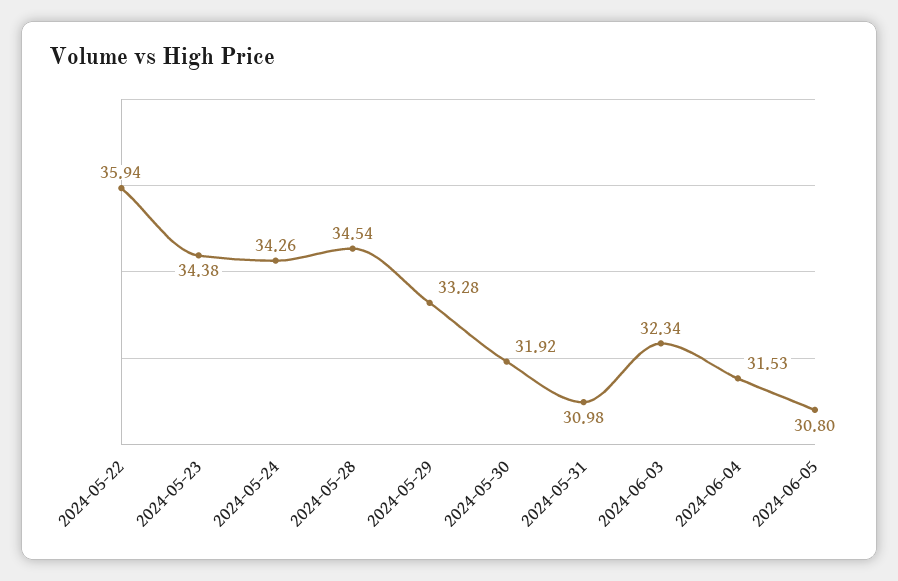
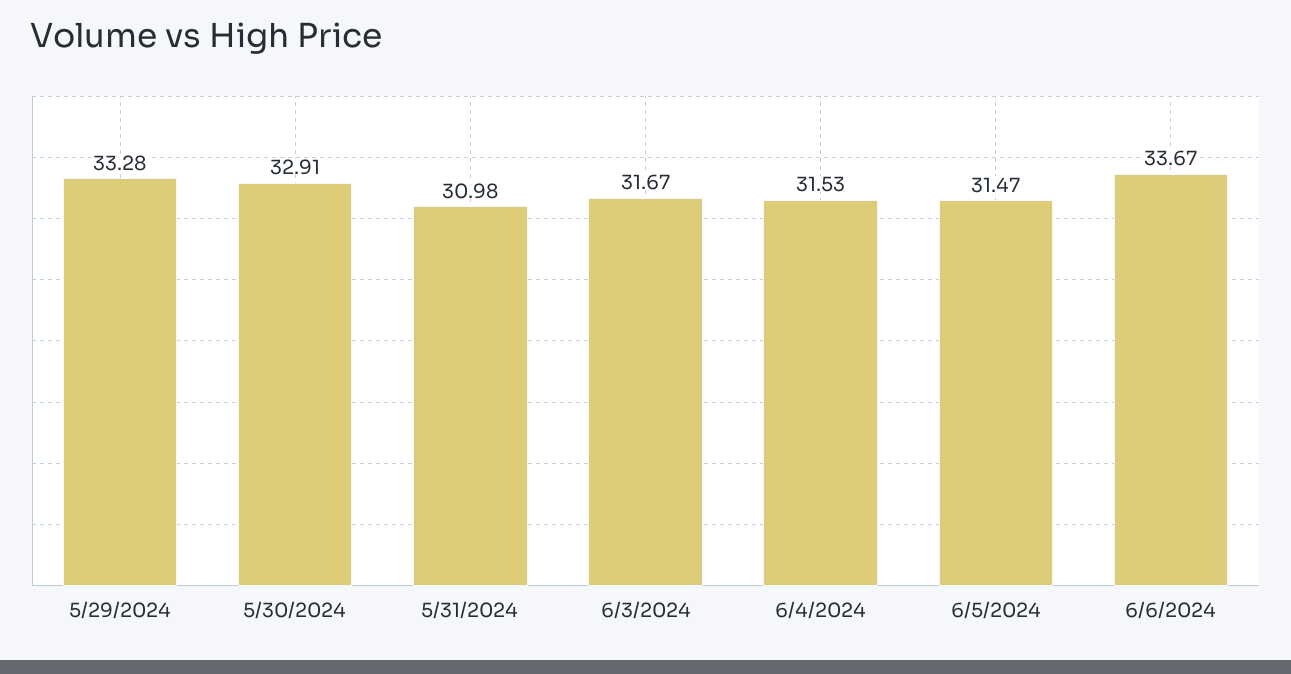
2024-05-22: 35.94 -> none
2024-05-23: 34.38 -> none
2024-05-24: 34.26 -> none
2024-05-28: 34.54 -> none
2024-05-30: 31.92 -> 32.91
2024-06-03: 32.34 -> 31.67
2024-06-05: 30.8 -> 31.47
6/6/2024: none -> 33.67

